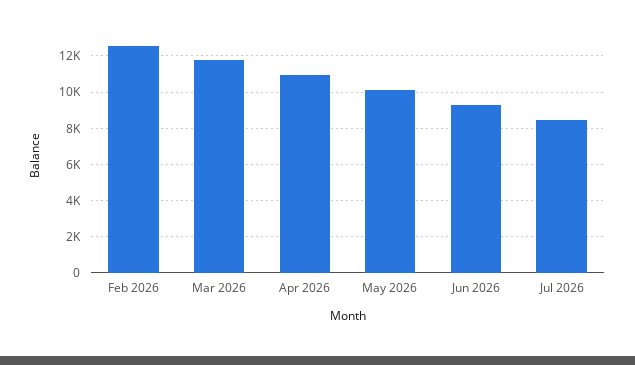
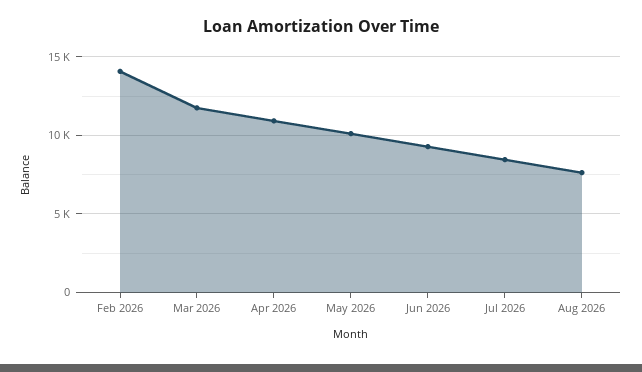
Feb 2026: 12500 -> 14000
Aug 2026: none -> 7500

